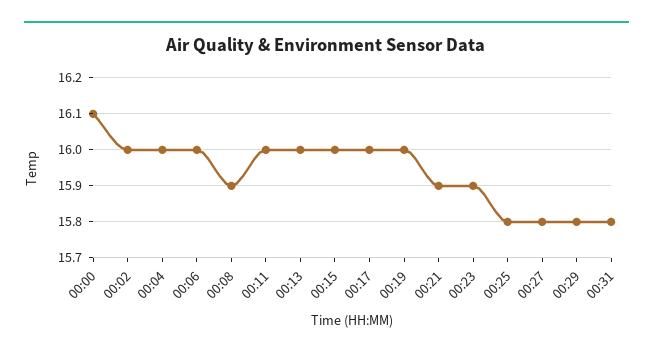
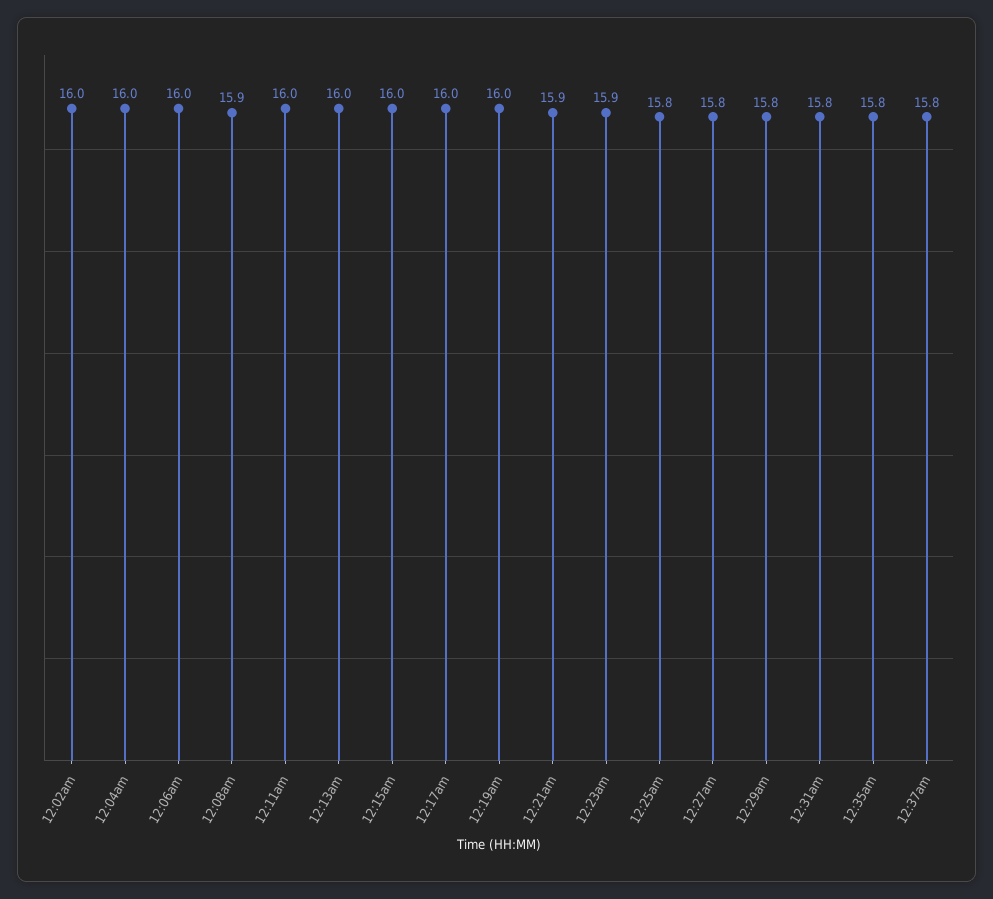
00:00: 16.1 -> none
12:35am: none -> 15.8
12:37am: none -> 15.8

